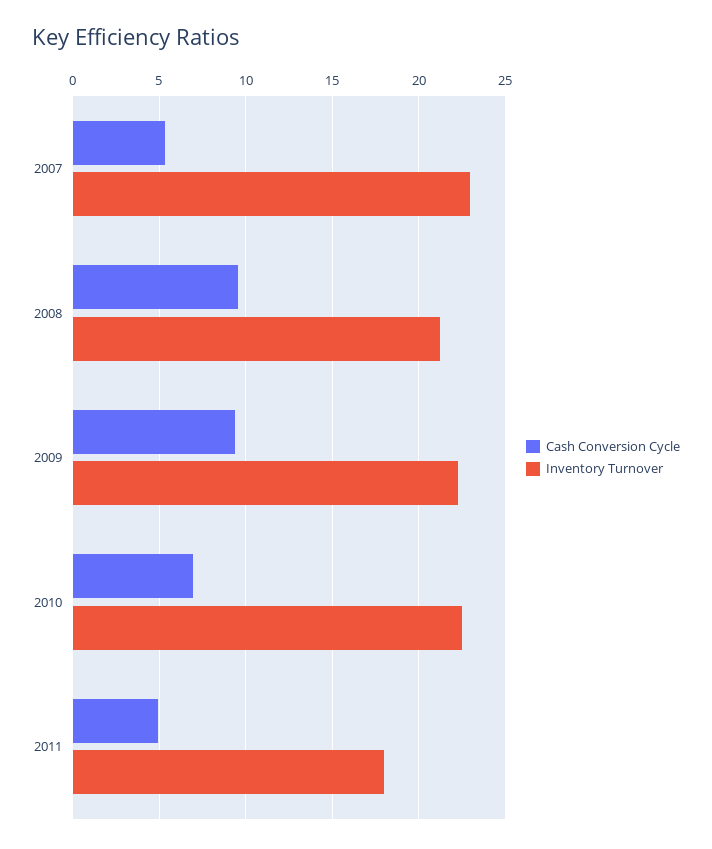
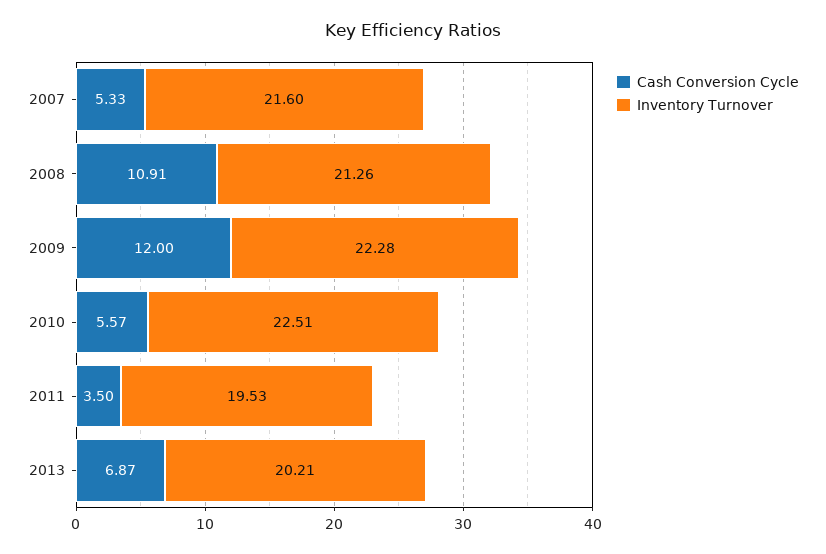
Inventory Turnover, 2007: 23 -> 21.6
Cash Conversion Cycle, 2008: 9.5 -> 10.91
Cash Conversion Cycle, 2009: 9.5 -> 12
Cash Conversion Cycle, 2010: 7 -> 5.57
Cash Conversion Cycle, 2011: 5 -> 3.5
Inventory Turnover, 2011: 18 -> 19.53
Cash Conversion Cycle, 2013: none -> 6.87
Inventory Turnover, 2013: none -> 20.21

